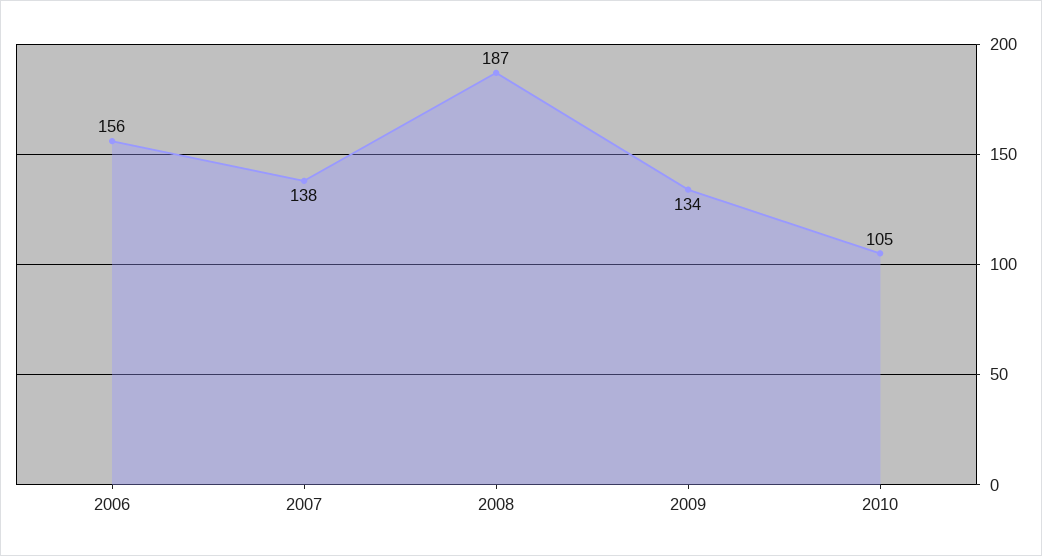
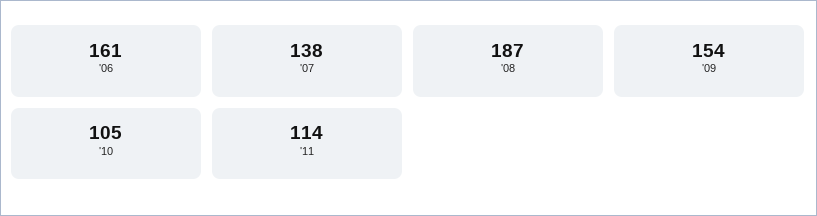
2006: 156 -> 161
2009: 134 -> 154
'11: none -> 114

